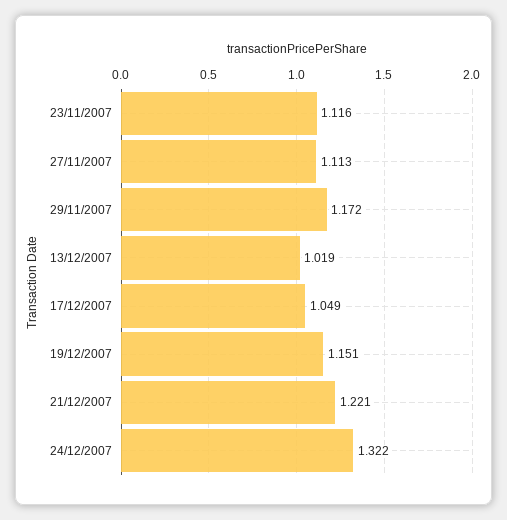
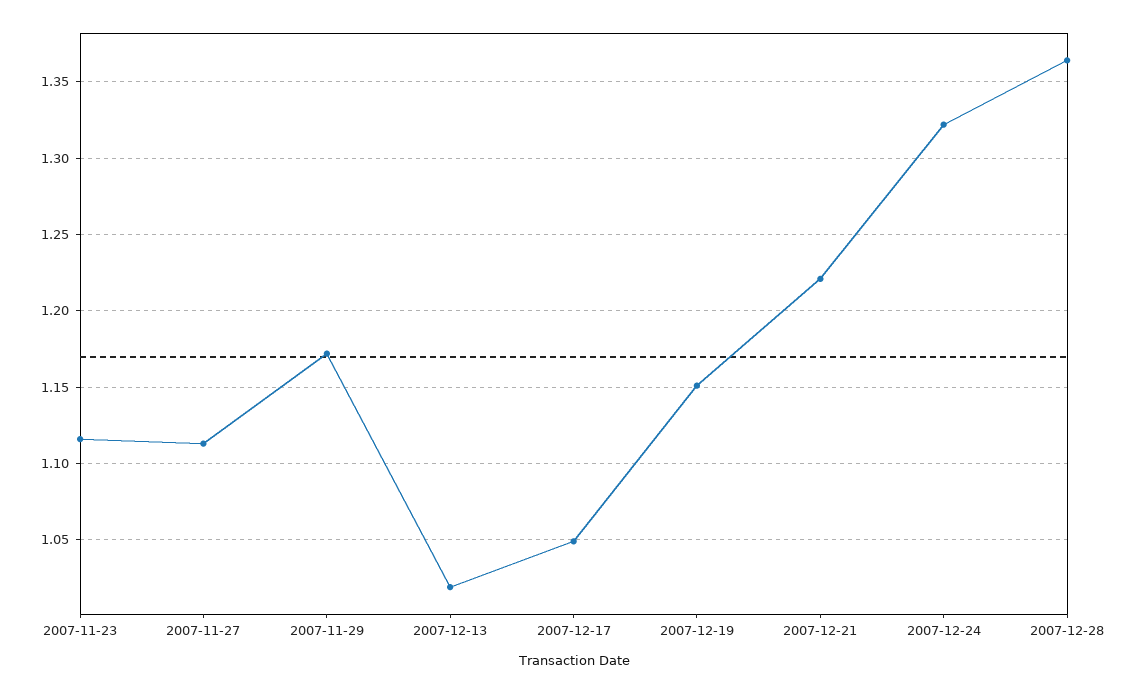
2007-12-28: none -> 1.365

